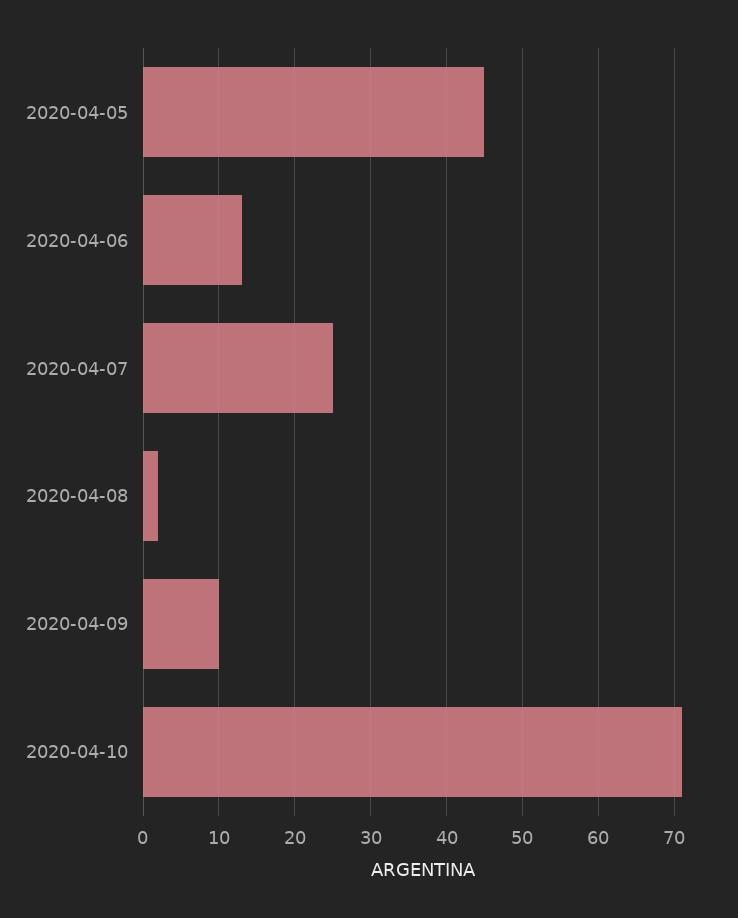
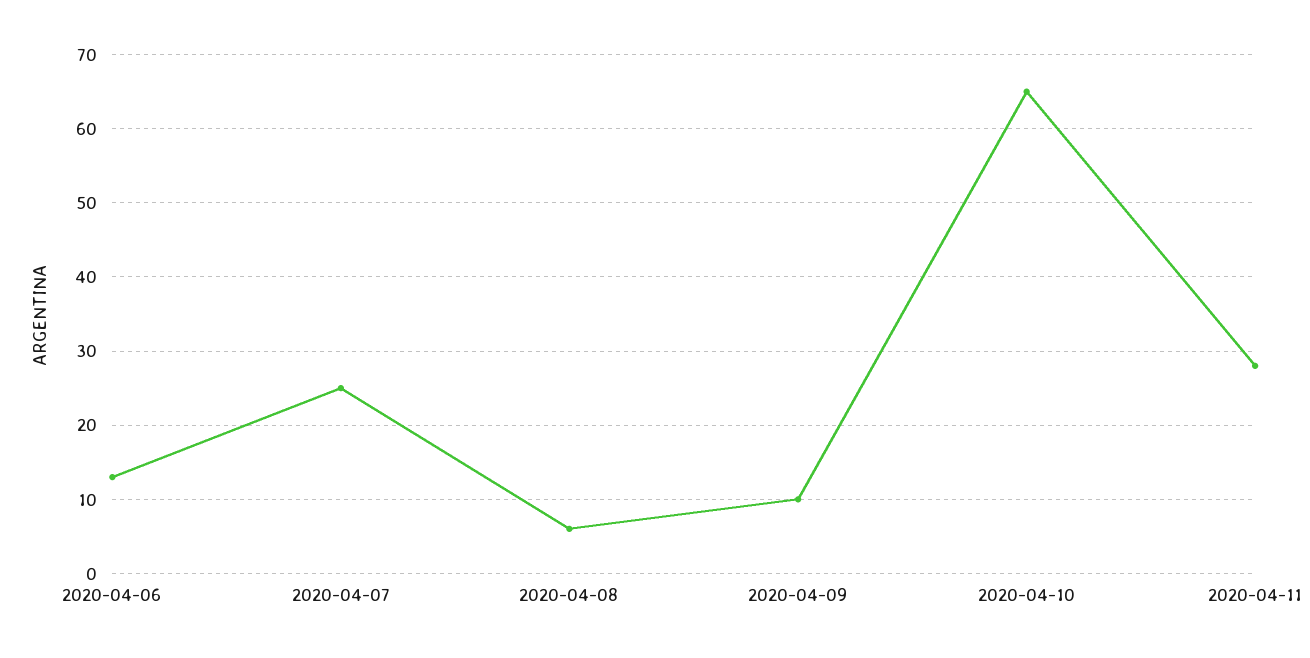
2020-04-05: 45 -> none
2020-04-08: 2 -> 6
2020-04-10: 71 -> 65
2020-04-11: none -> 28

